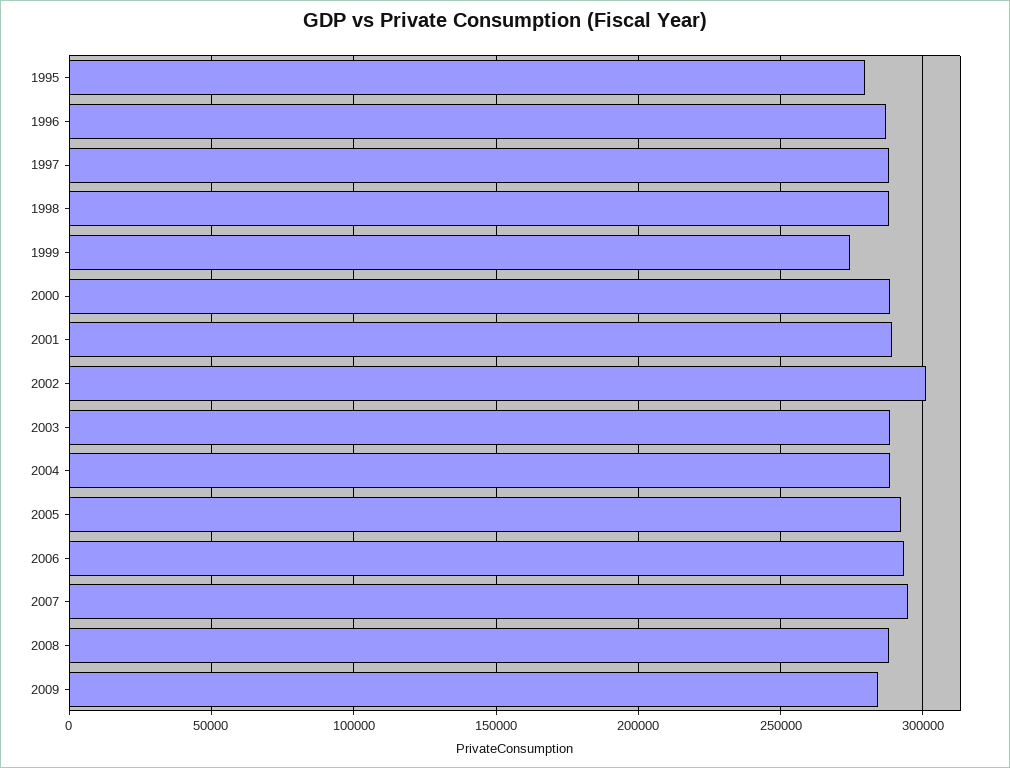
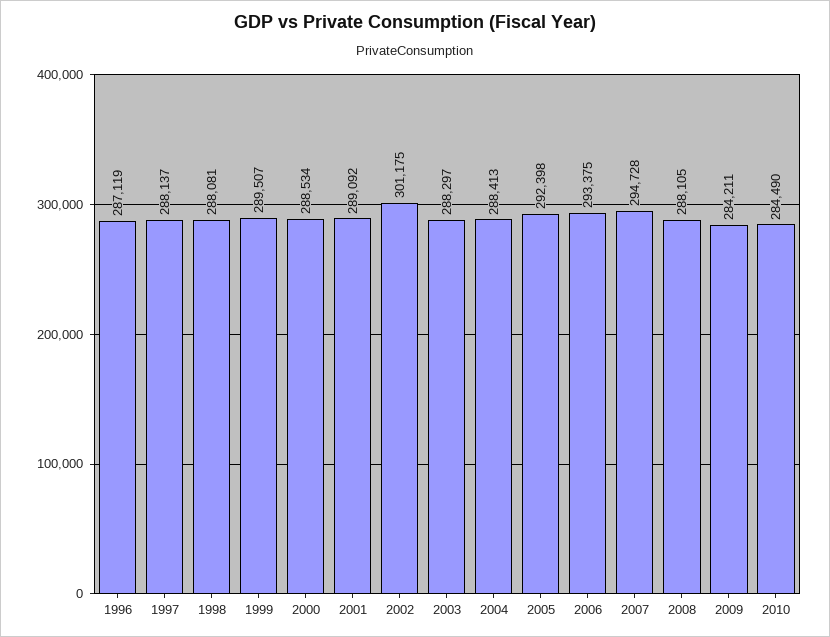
1995: 280000 -> none
1999: 275000 -> 289507
2010: none -> 284490

